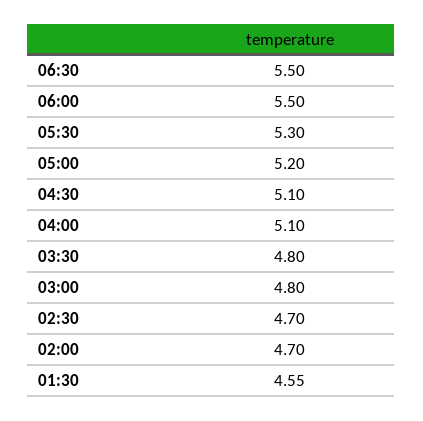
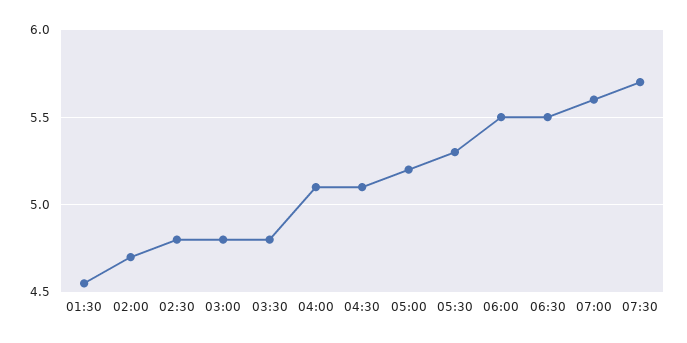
02:30: 4.7 -> 4.8
07:00: none -> 5.6
07:30: none -> 5.7

